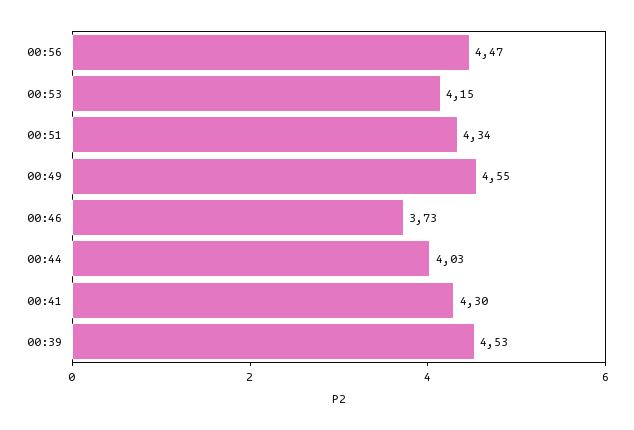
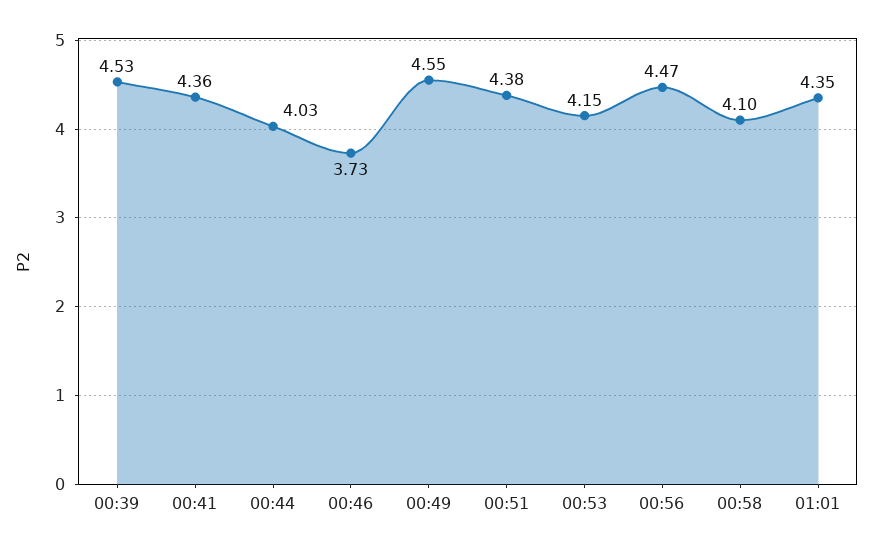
00:51: 4.34 -> 4.38
00:41: 4.3 -> 4.36
00:58: none -> 4.1
01:01: none -> 4.35

